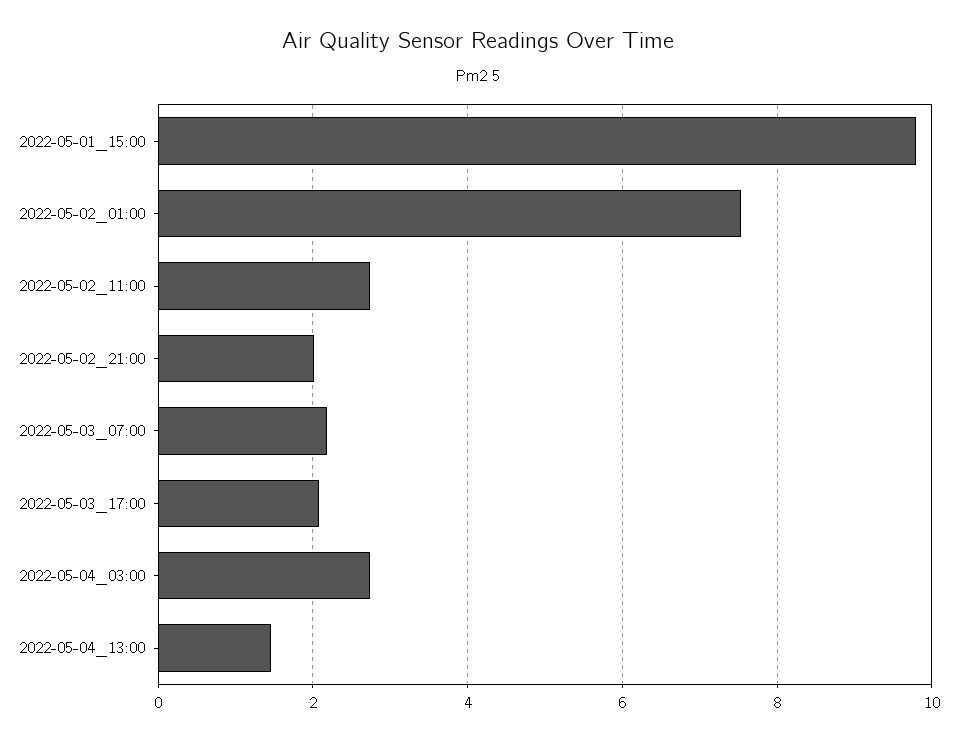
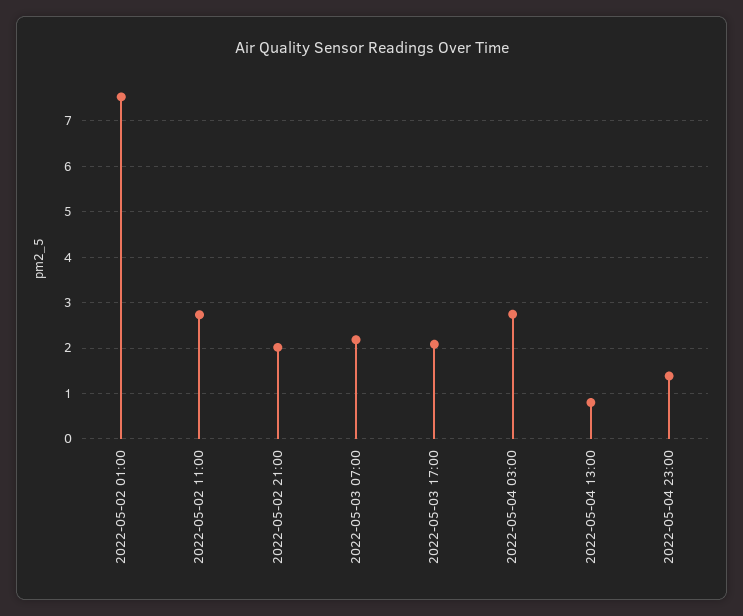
2022-05-01_15:00: 9.8 -> none
2022-05-04_13:00: 1.4 -> 0.8
2022-05-04 23:00: none -> 1.4

